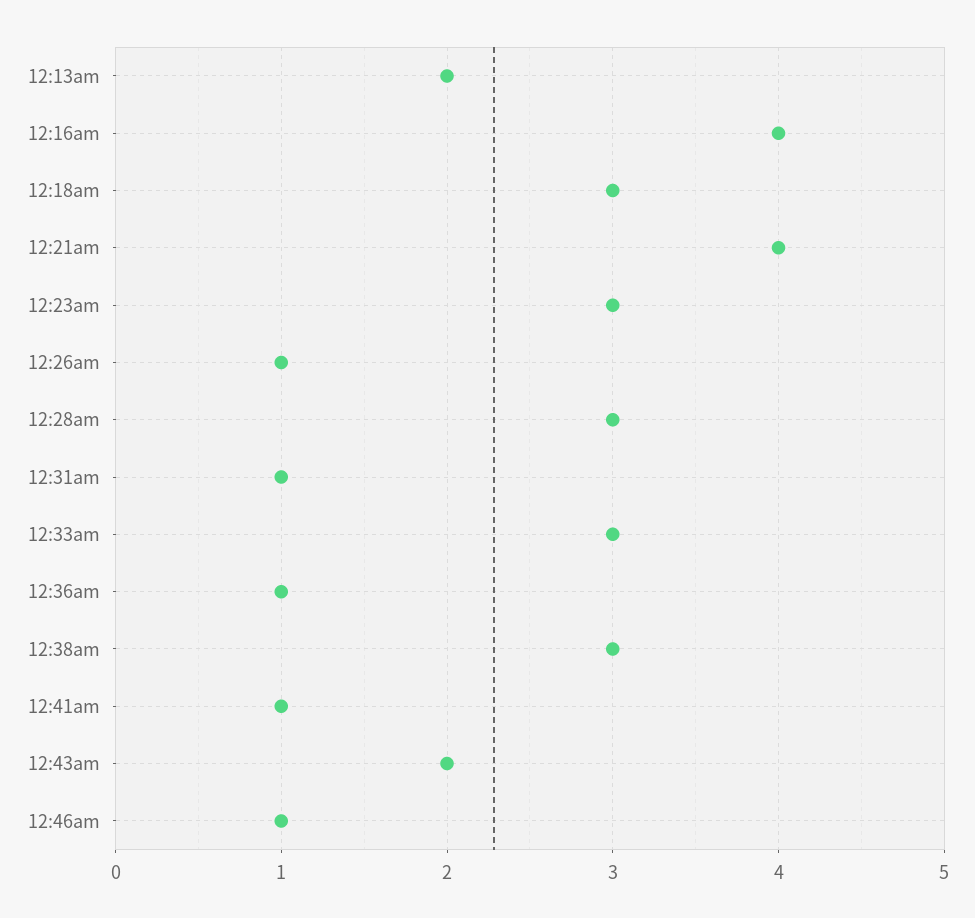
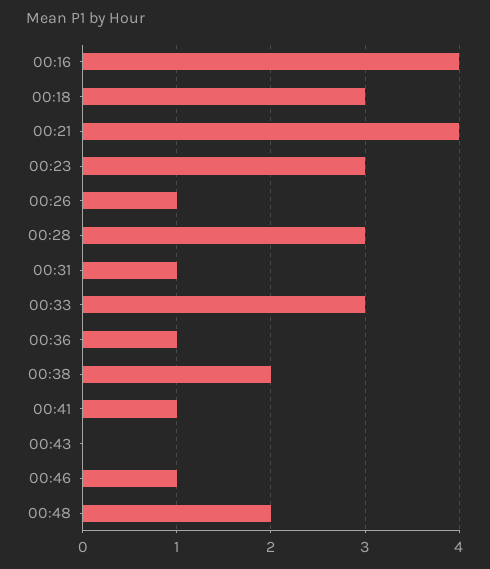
12:13am: 2 -> none
12:38am: 3 -> 2
12:43am: 2 -> 0
00:48: none -> 2

